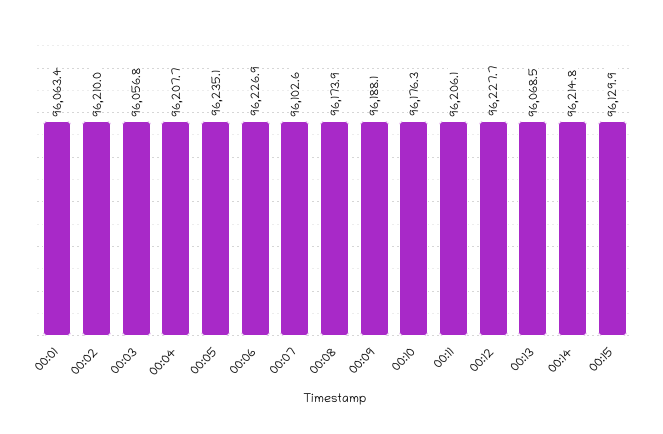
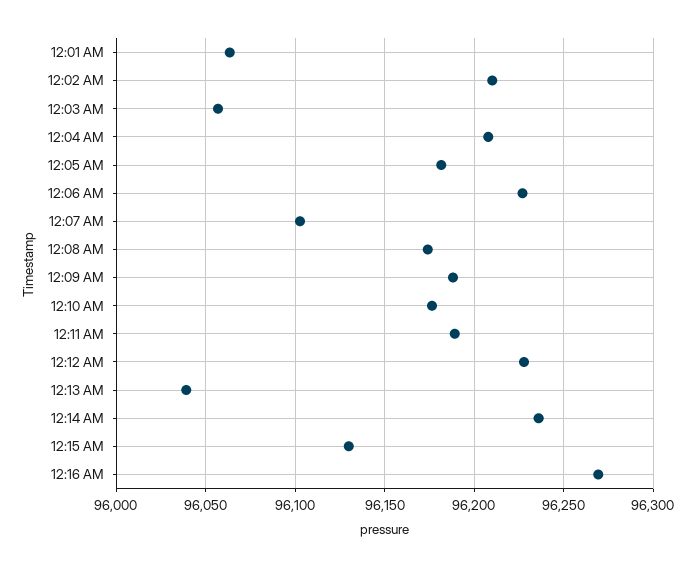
00:05: 96235.1 -> 96180
00:11: 96206.1 -> 96190
00:13: 96068.5 -> 96040
00:14: 96214.8 -> 96235
12:16 AM: none -> 96270

